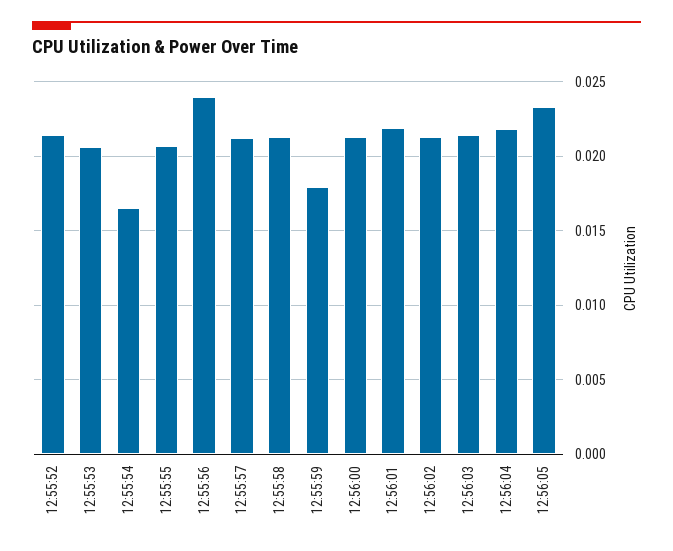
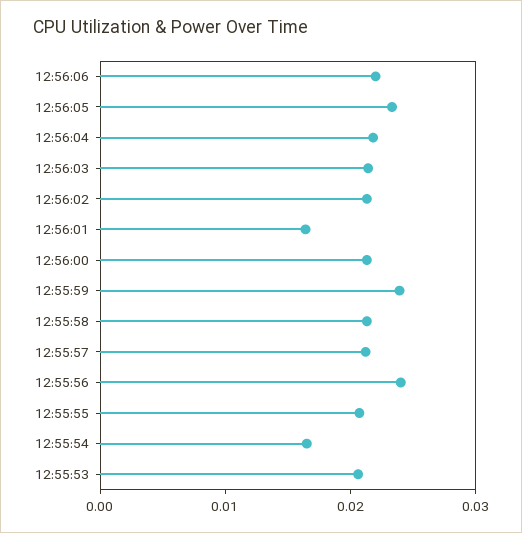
12:55:52: 0.0215 -> none
12:55:59: 0.018 -> 0.024
12:56:01: 0.022 -> 0.016
12:56:06: none -> 0.022

